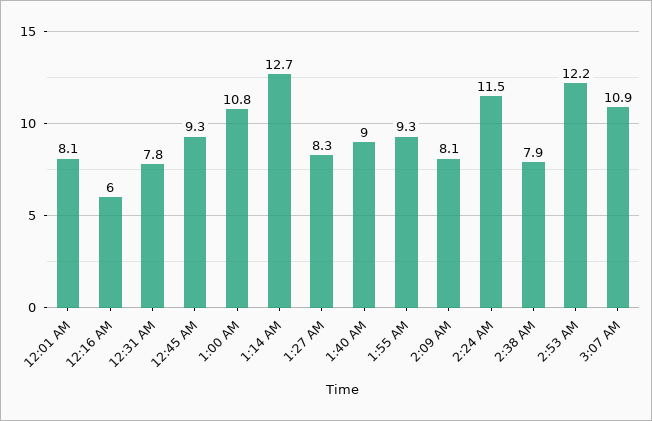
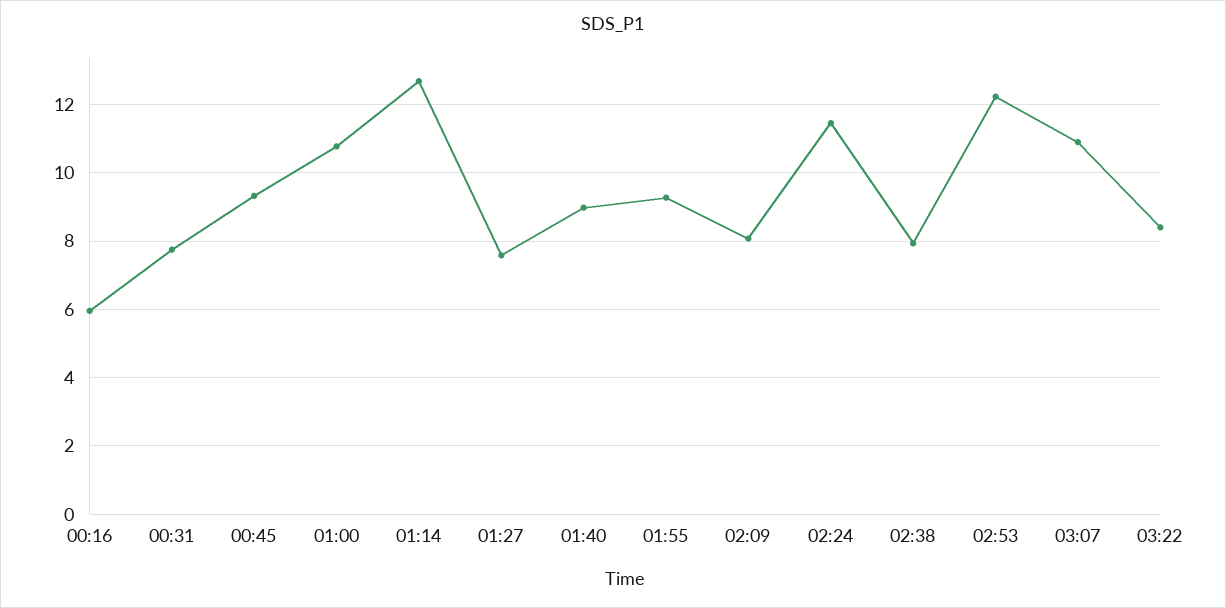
12:01 AM: 8.1 -> none
1:27 AM: 8.3 -> 7.6
03:22: none -> 8.4

